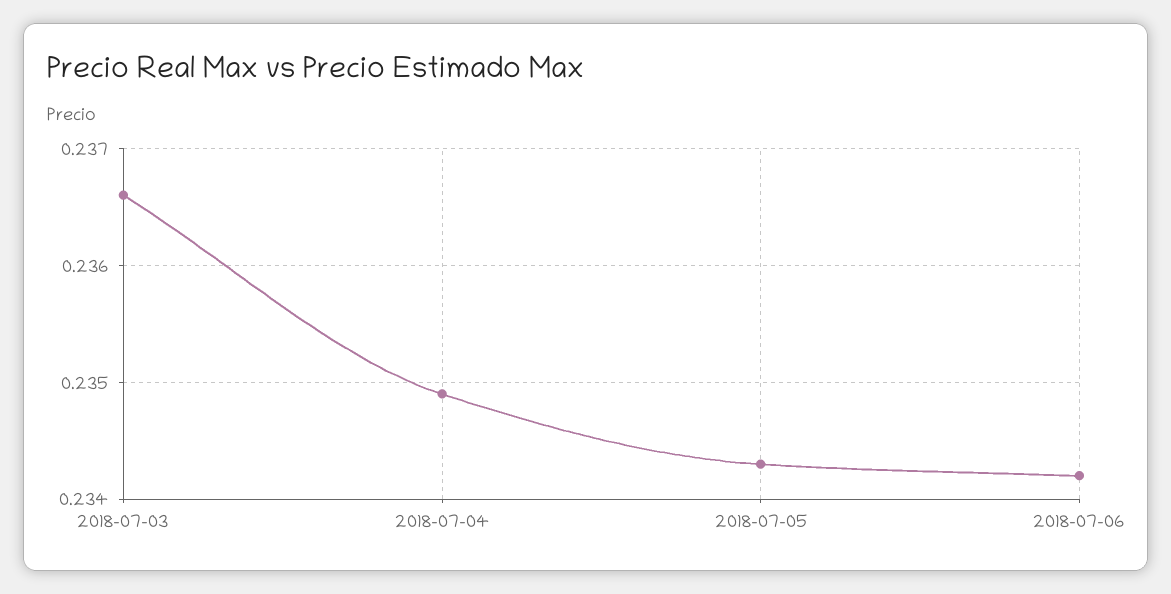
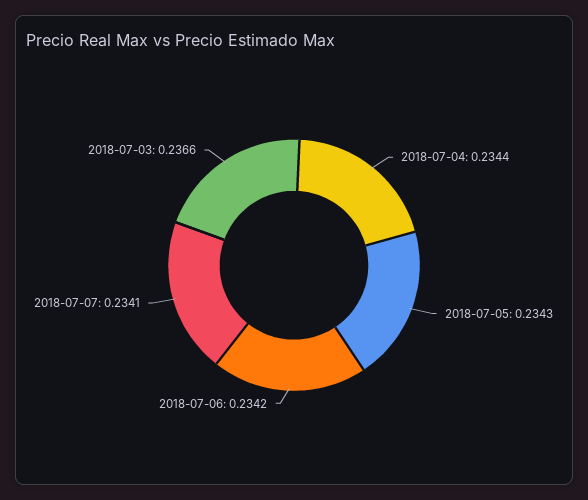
2018-07-04: 0.2349 -> 0.2344
2018-07-07: none -> 0.2341

